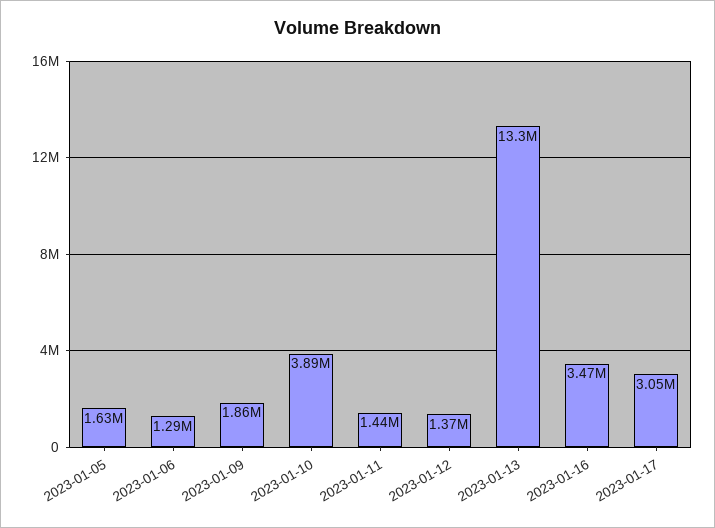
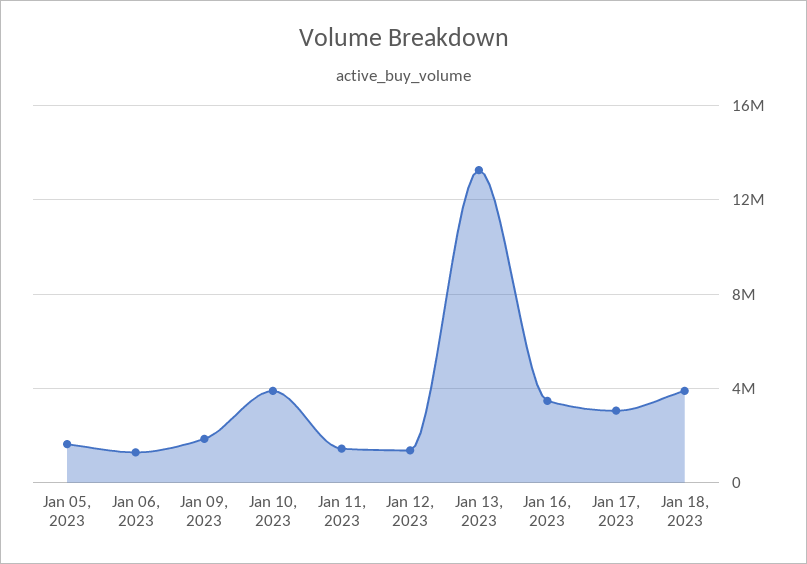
Jan 18, 2023: none -> 4000000

